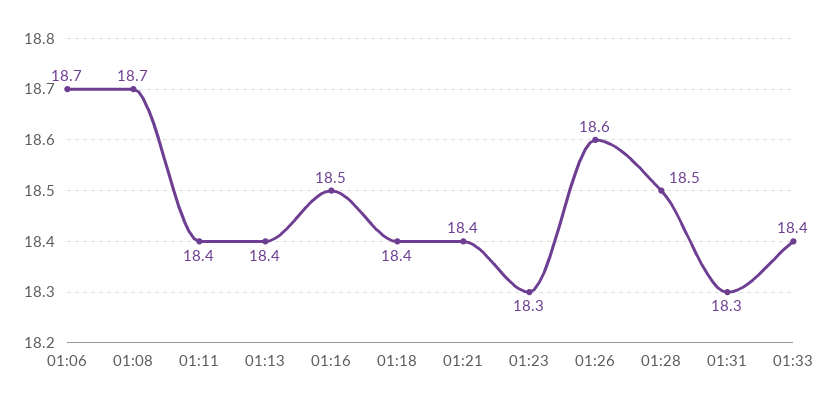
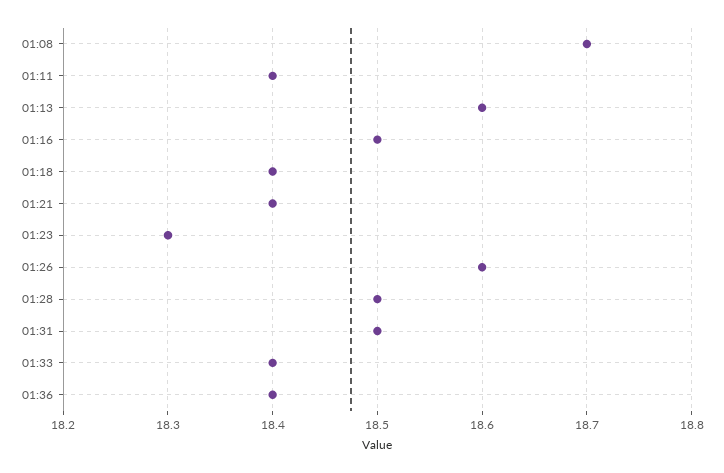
01:06: 18.7 -> none
01:13: 18.4 -> 18.6
01:31: 18.3 -> 18.5
01:36: none -> 18.4

